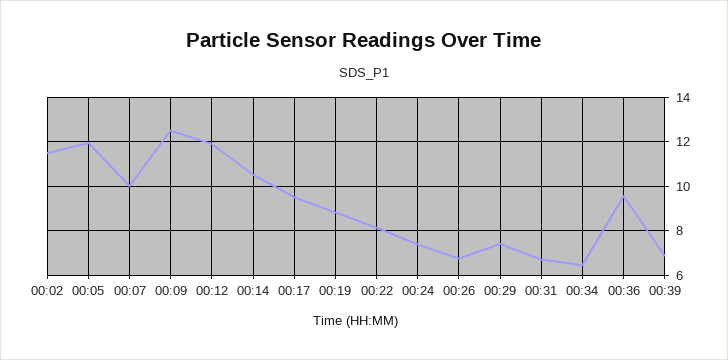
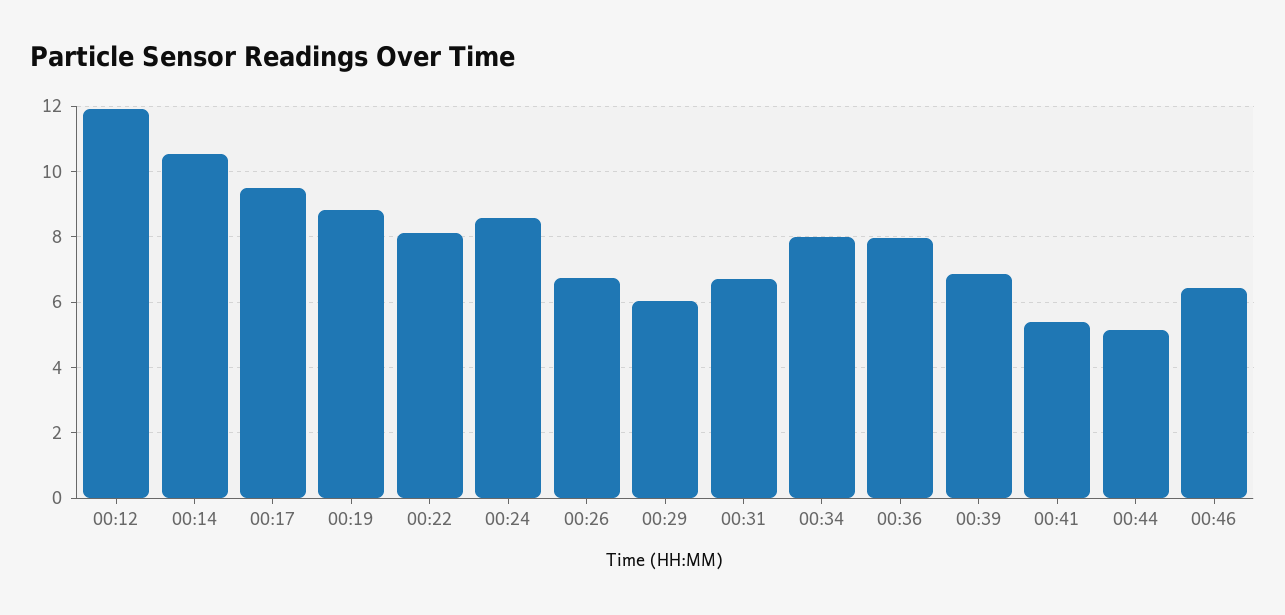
00:02: 11.5 -> none
00:05: 12 -> none
00:07: 10 -> none
00:09: 12.5 -> none
00:24: 7.5 -> 8.6
00:29: 7.5 -> 6
00:34: 6.5 -> 8
00:36: 9.5 -> 8
00:41: none -> 5.4
00:44: none -> 5.2
00:46: none -> 6.4

